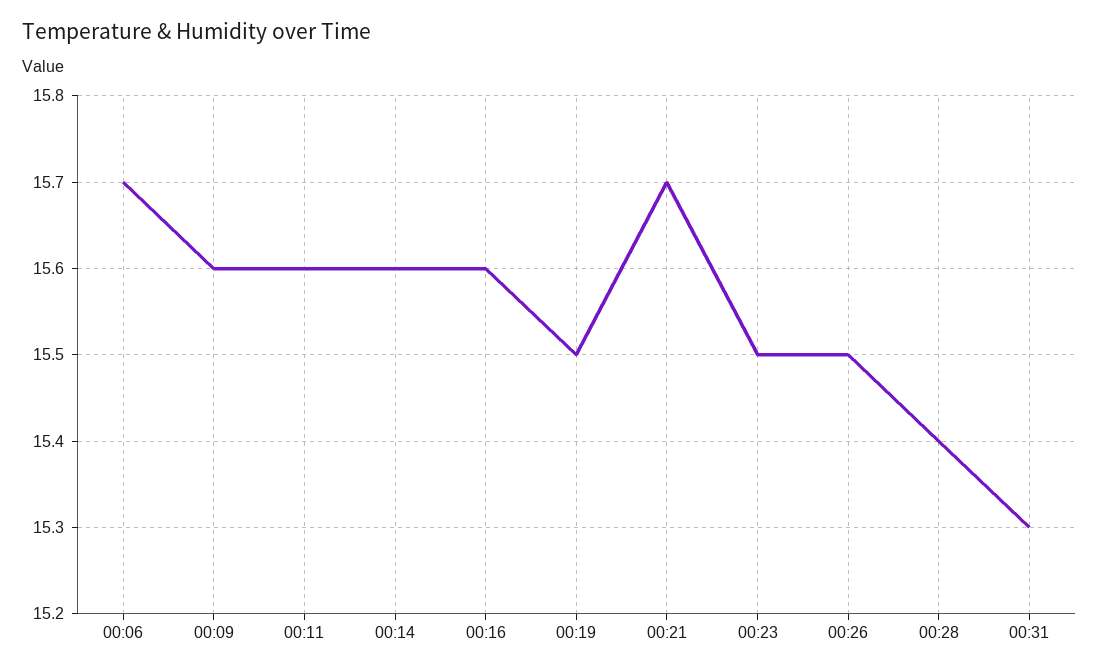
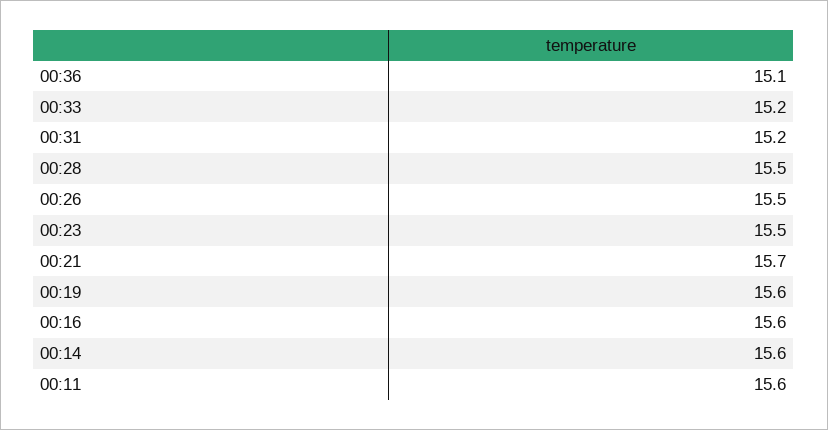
00:06: 15.7 -> none
00:09: 15.6 -> none
00:19: 15.5 -> 15.6
00:28: 15.4 -> 15.5
00:31: 15.3 -> 15.2
00:36: none -> 15.1
00:33: none -> 15.2

